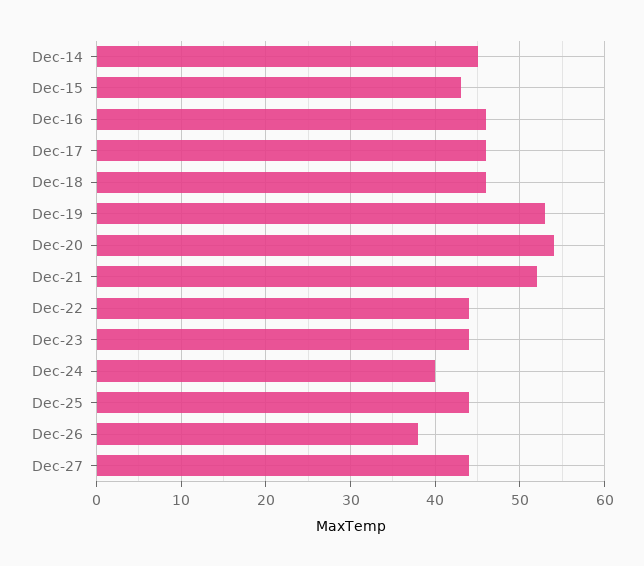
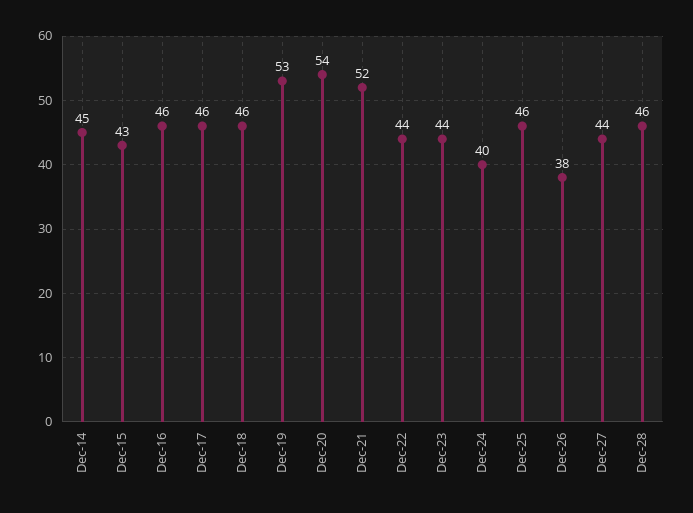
Dec-25: 44 -> 46
Dec-28: none -> 46

